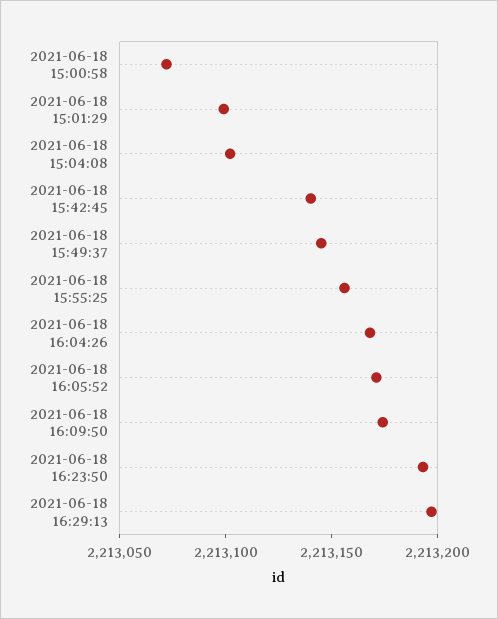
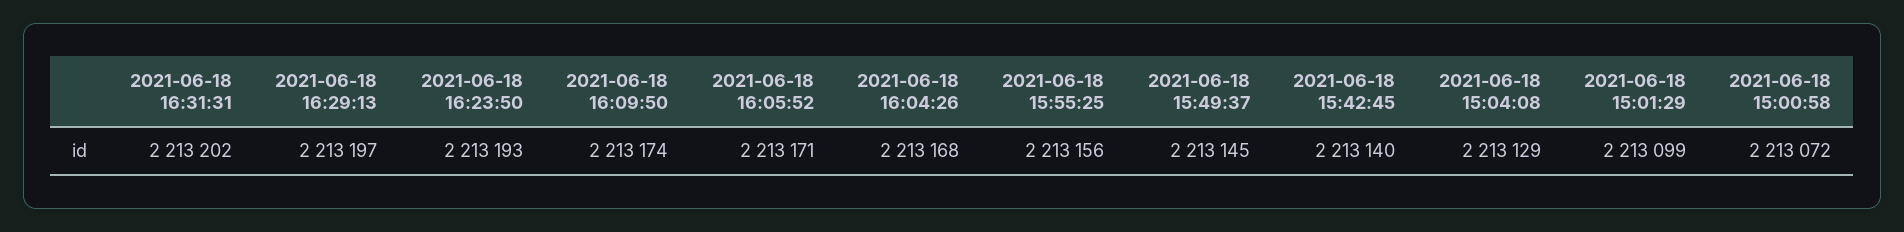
2021-06-18 15:04:08: 2213100 -> 2213129
2021-06-18 16:31:31: none -> 2213202

